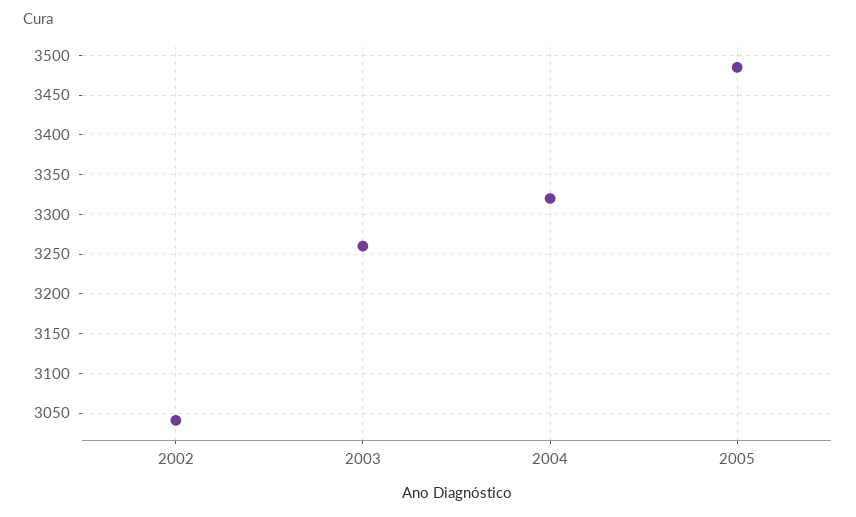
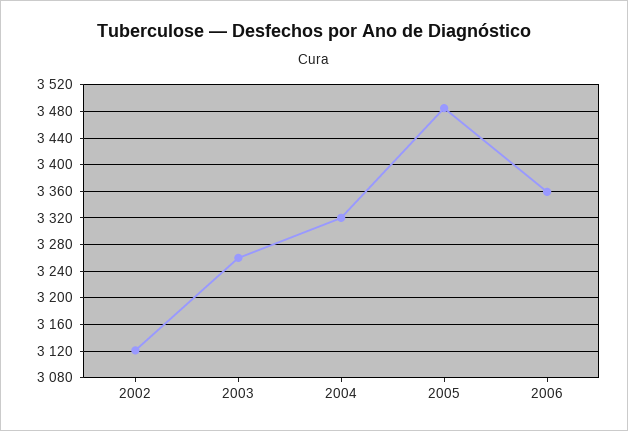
2002: 3040 -> 3120
2006: none -> 3360

